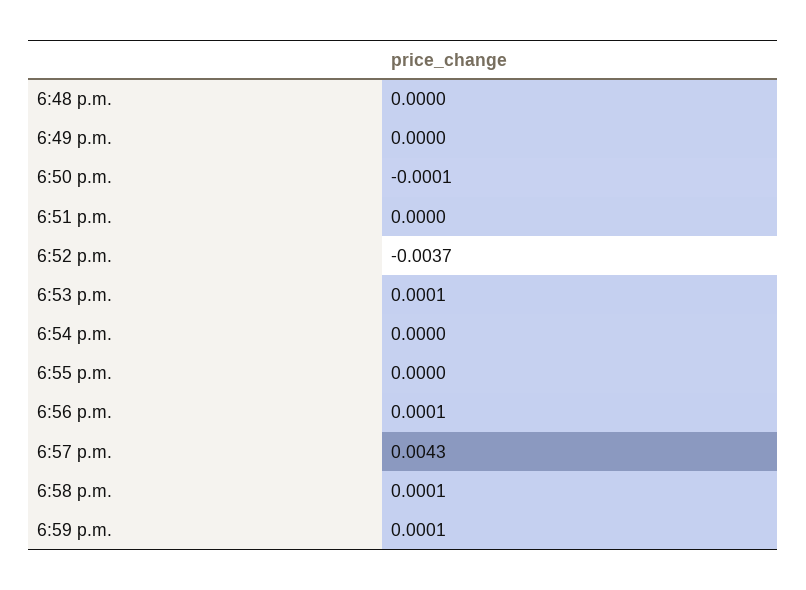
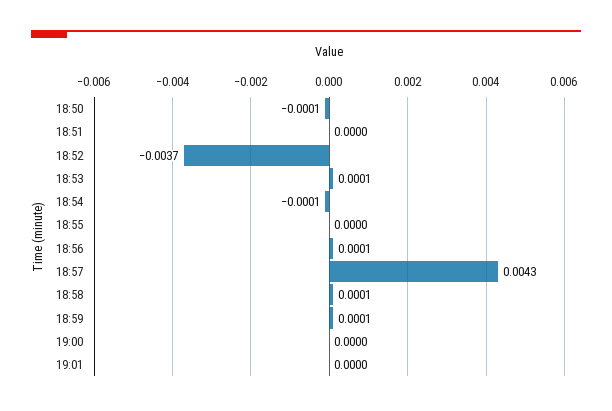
6:48 p.m.: 0 -> none
6:49 p.m.: 0 -> none
6:54 p.m.: 0 -> -0.0001
19:00: none -> 0
19:01: none -> 0

